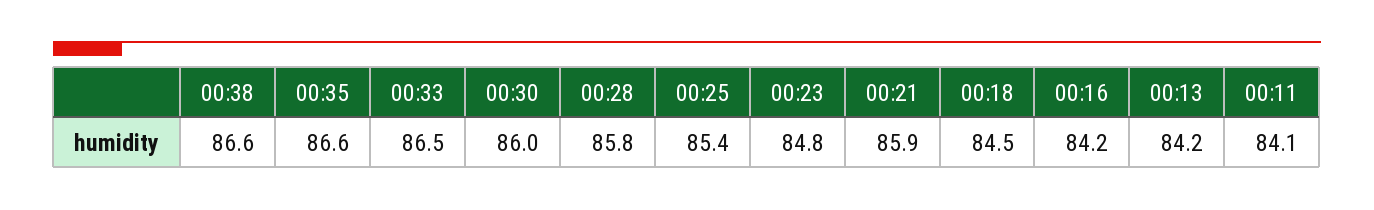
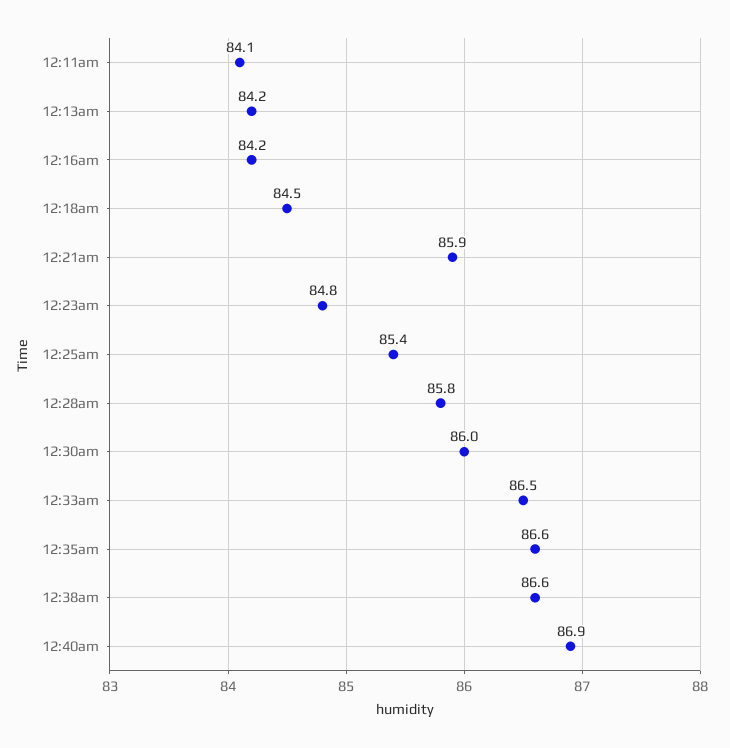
12:40am: none -> 86.9

